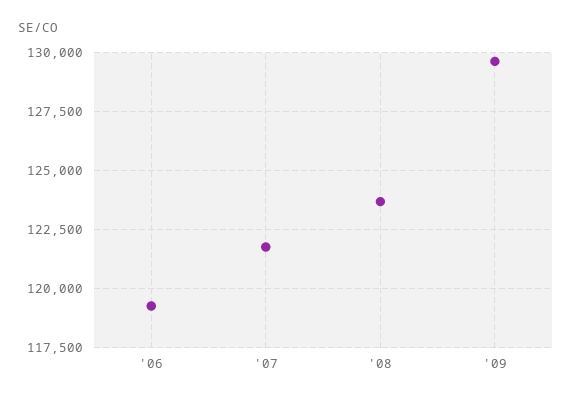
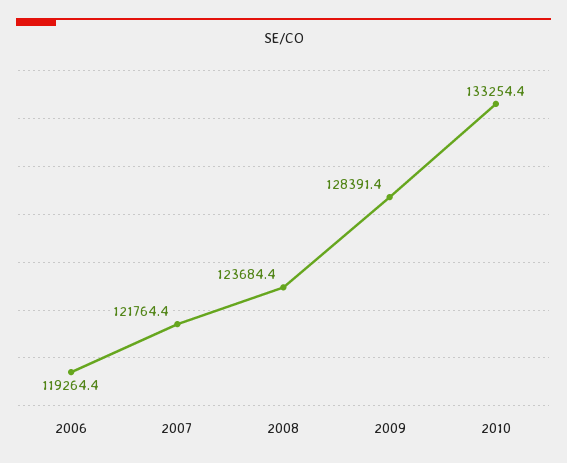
'09: 129500 -> 128391.4
2010: none -> 133254.4

